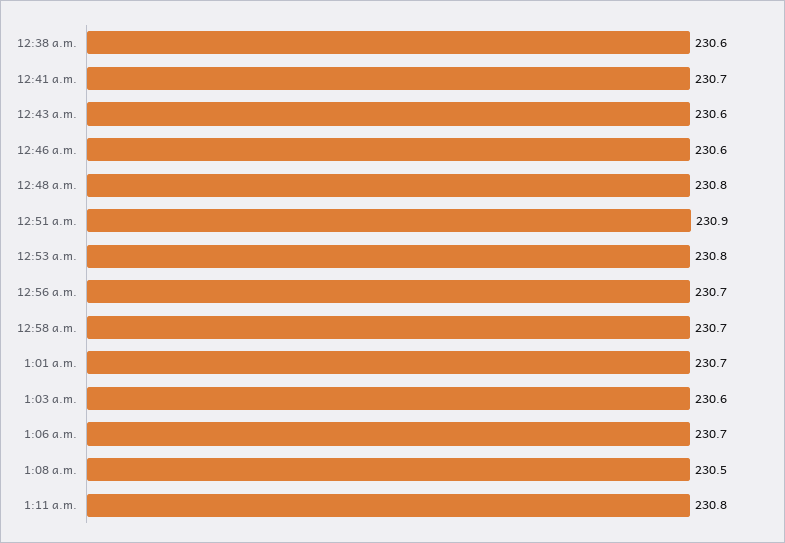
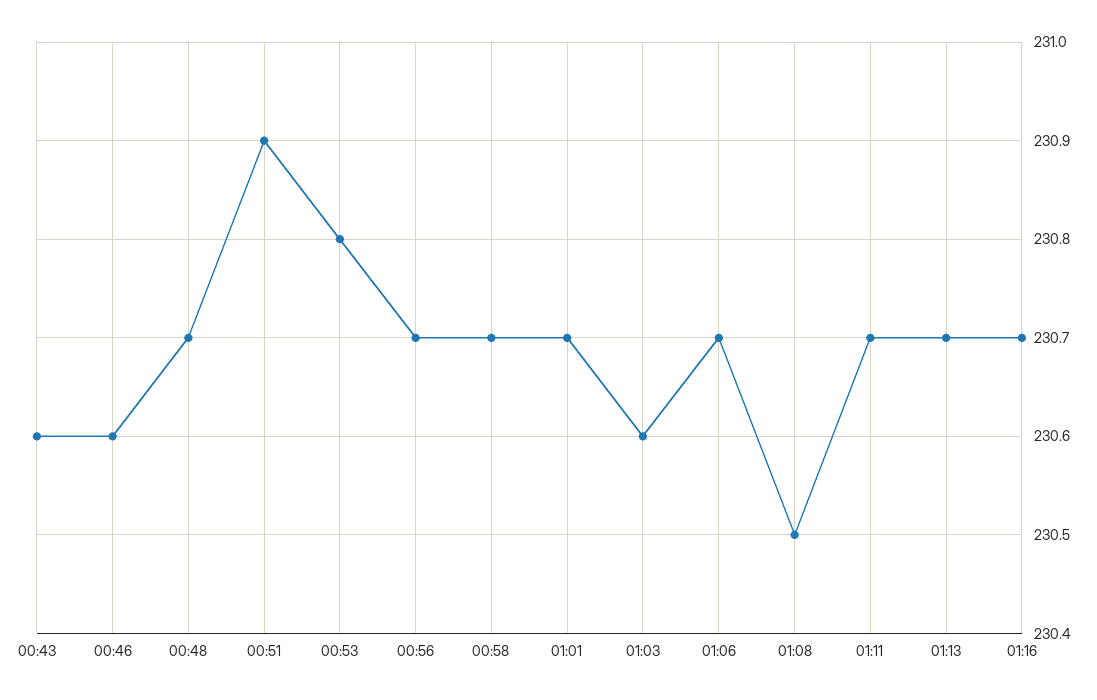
12:38 a.m.: 230.6 -> none
12:41 a.m.: 230.7 -> none
12:48 a.m.: 230.8 -> 230.7
1:11 a.m.: 230.8 -> 230.7
01:13: none -> 230.7
01:16: none -> 230.7

